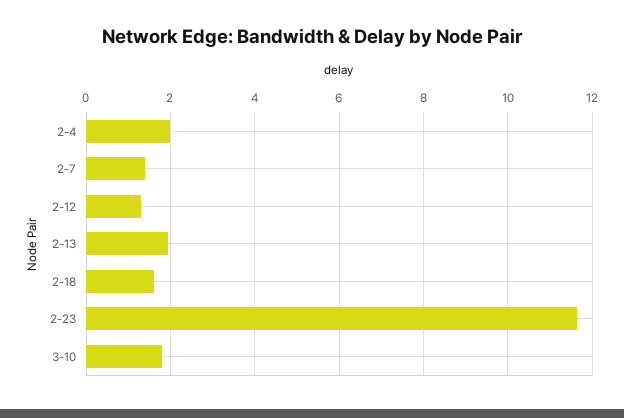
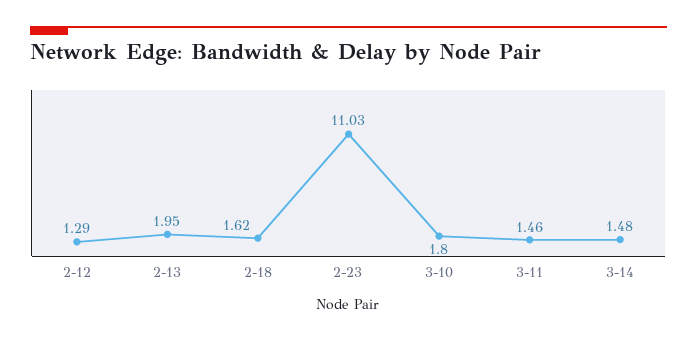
2-4: 2 -> none
2-7: 1.4 -> none
2-23: 11.6 -> 11.03
3-11: none -> 1.46
3-14: none -> 1.48

